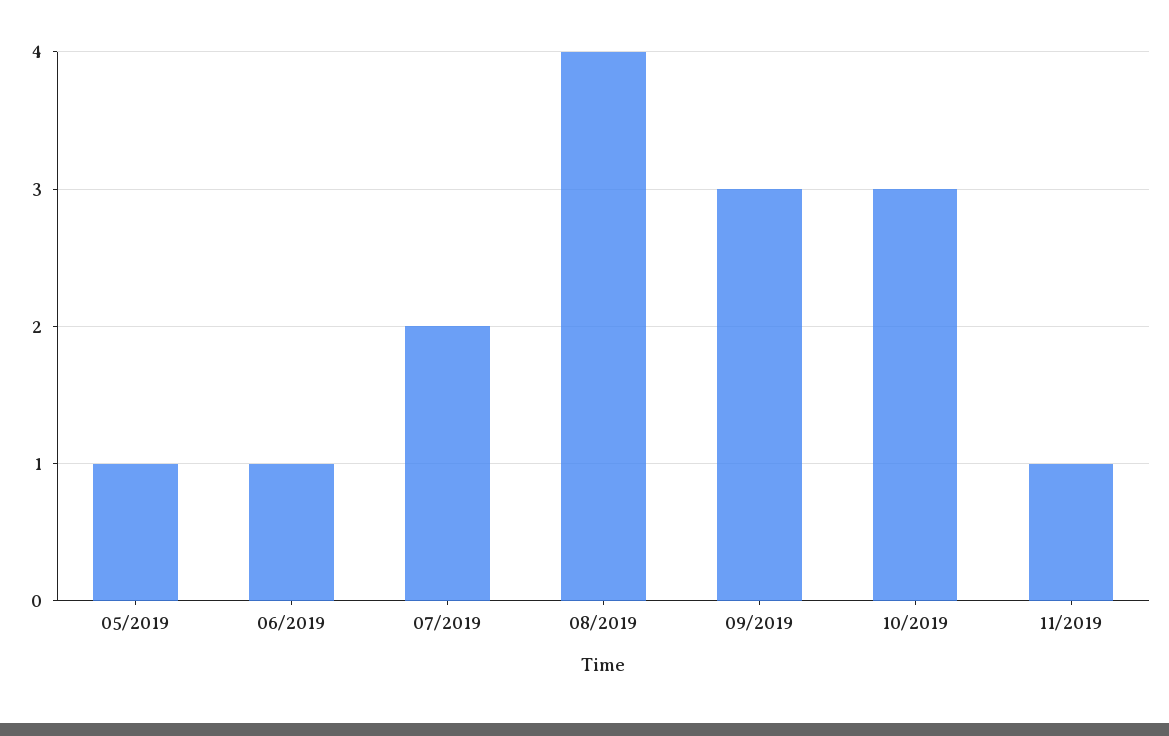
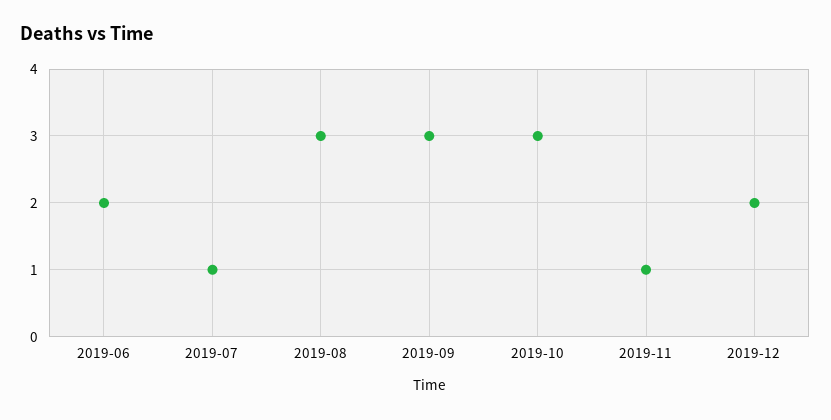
05/2019: 1 -> none
06/2019: 1 -> 2
07/2019: 2 -> 1
08/2019: 4 -> 3
2019-12: none -> 2

